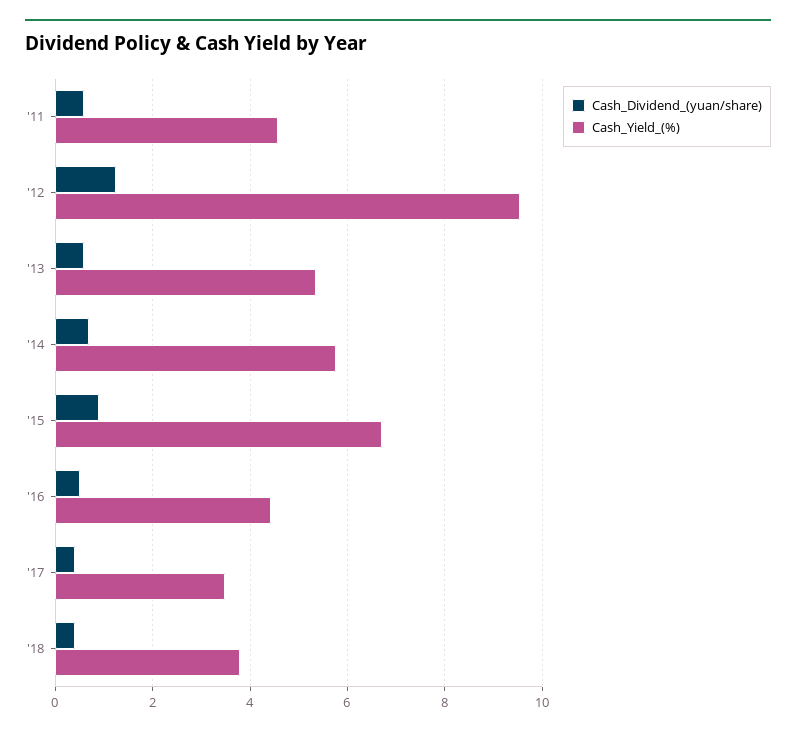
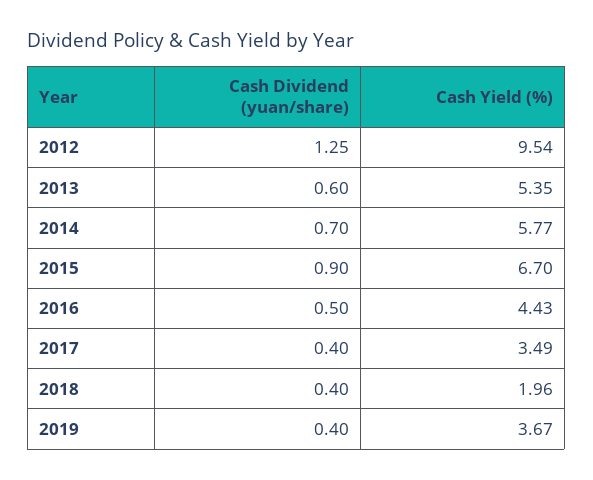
Cash_Dividend_(yuan/share), '11: 0.6 -> none
Cash_Yield_(%), '11: 4.6 -> none
Cash_Yield_(%), '18: 3.8 -> 1.96
Cash_Dividend_(yuan/share), 2019: none -> 0.4
Cash_Yield_(%), 2019: none -> 3.67

